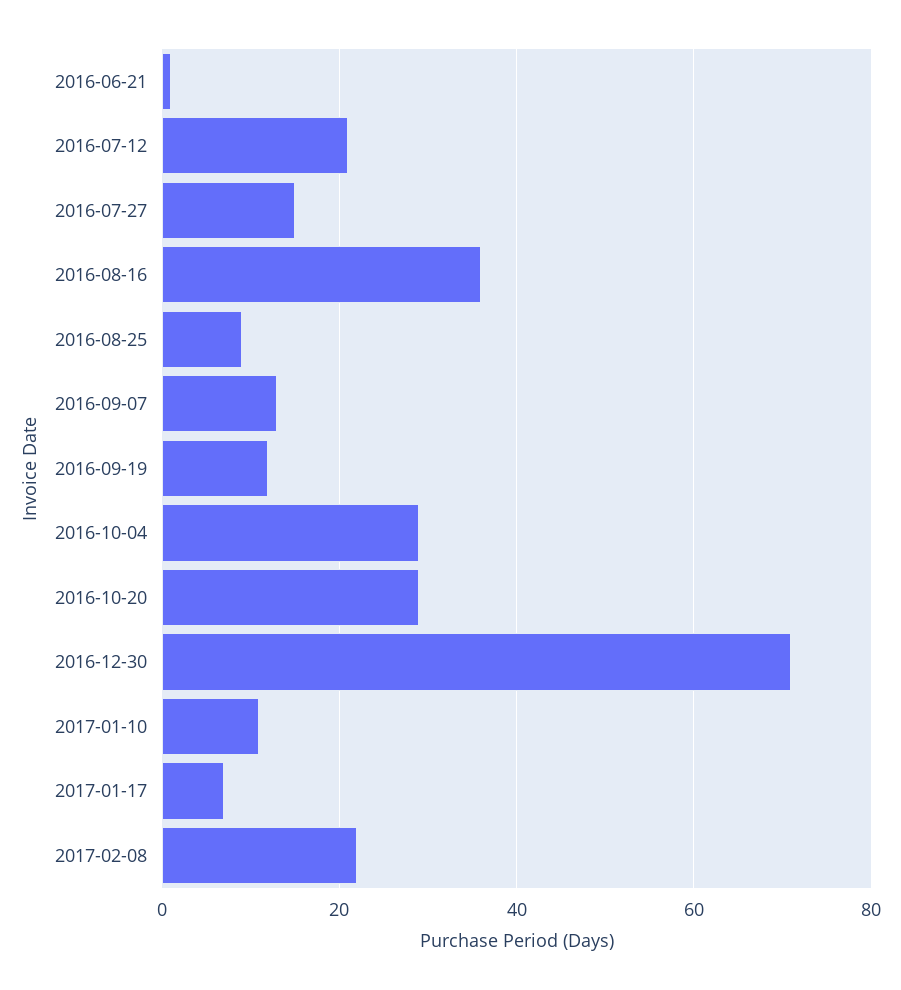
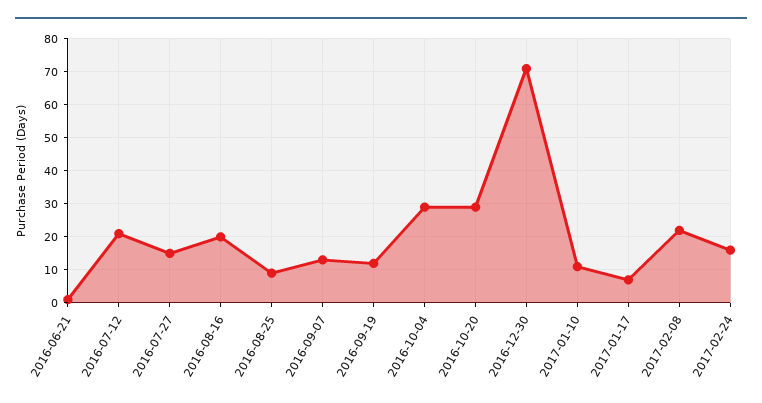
2016-08-16: 35 -> 20
2017-02-24: none -> 15

